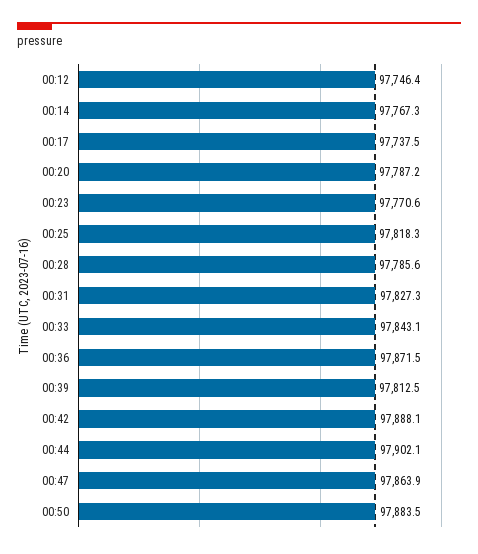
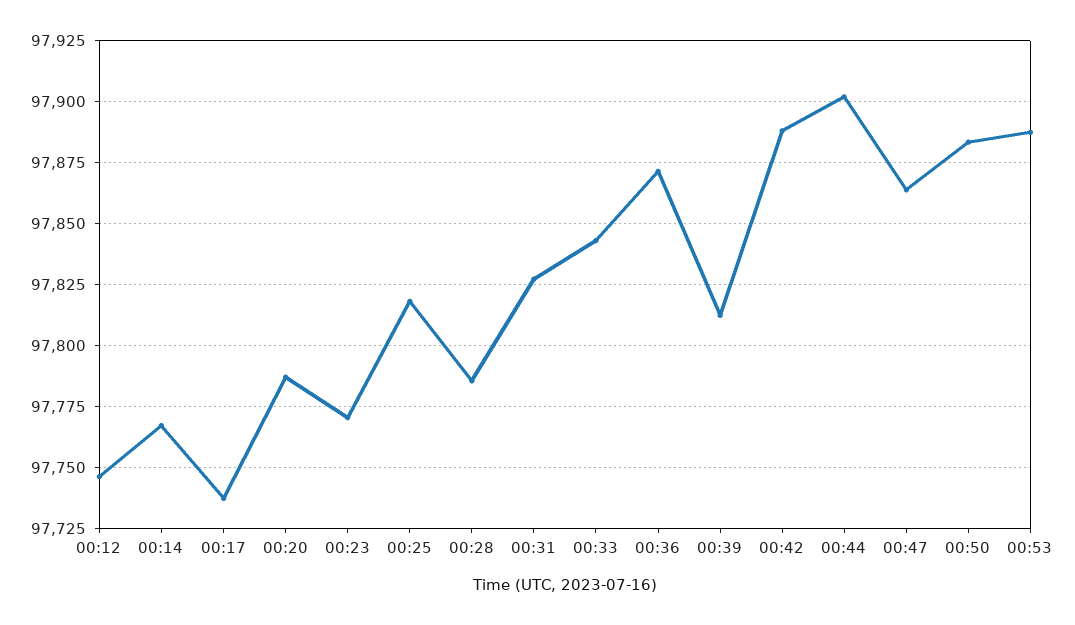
00:53: none -> 97887.5

